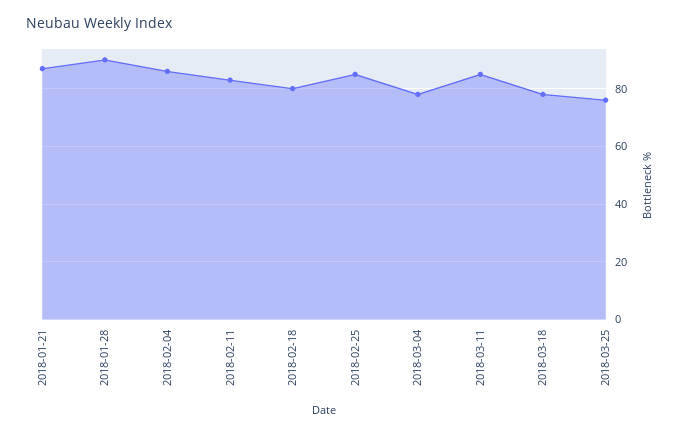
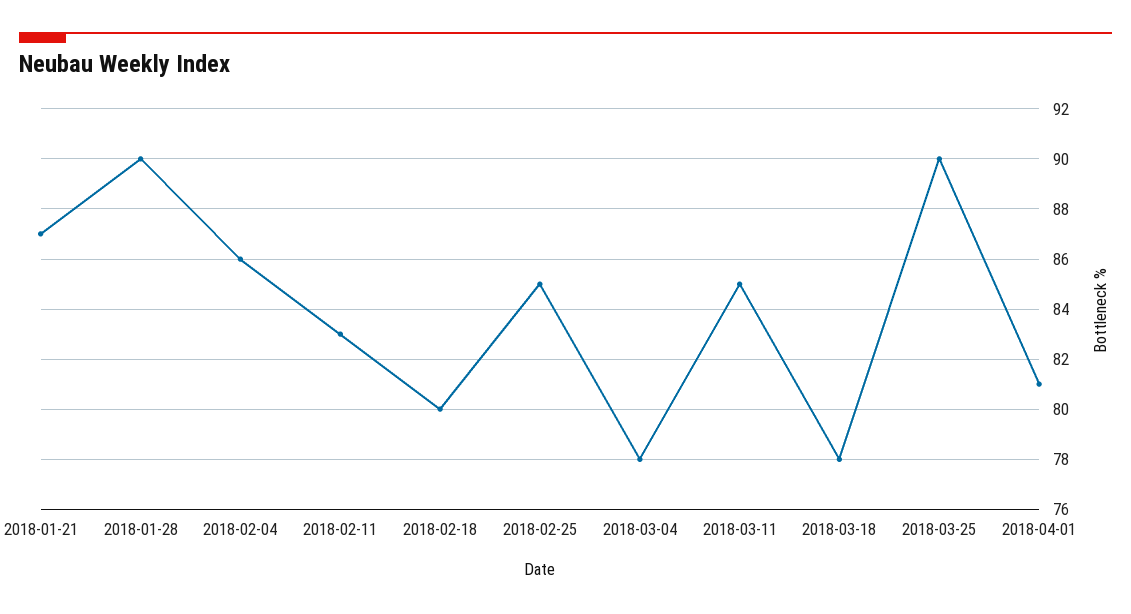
2018-03-25: 75 -> 90
2018-04-01: none -> 81

